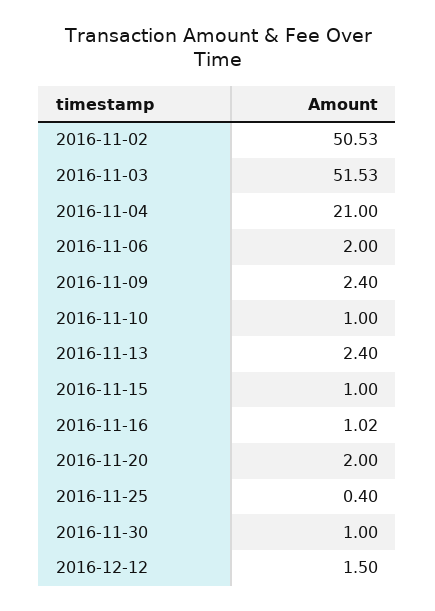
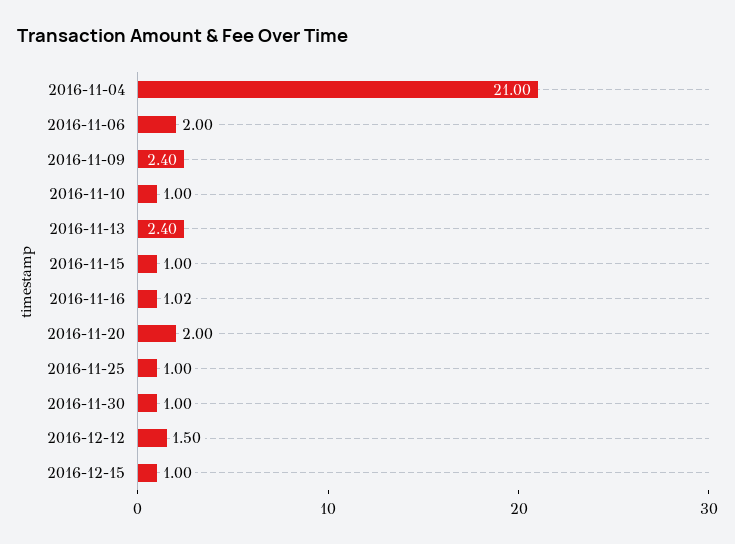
2016-11-02: 50.53 -> none
2016-11-03: 51.53 -> none
2016-11-25: 0.4 -> 1
2016-12-15: none -> 1

